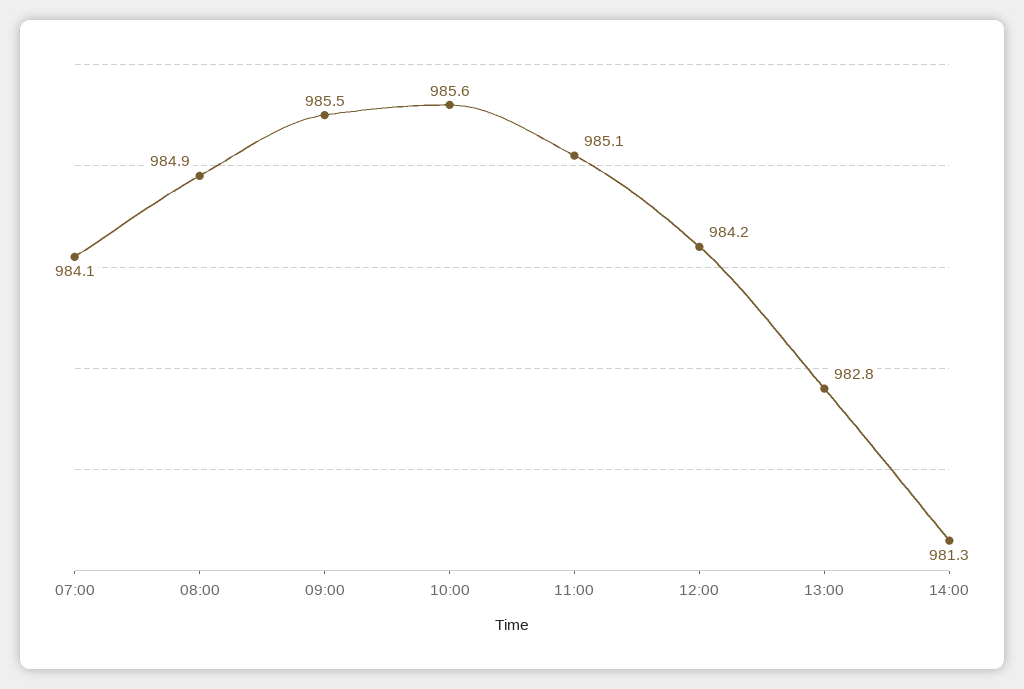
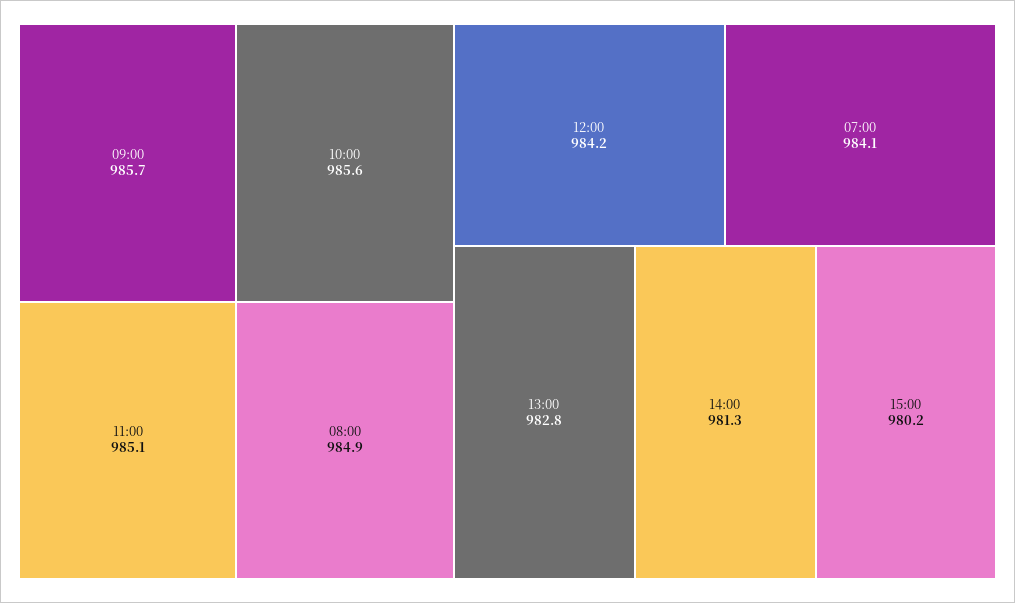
09:00: 985.5 -> 985.7
15:00: none -> 980.2

